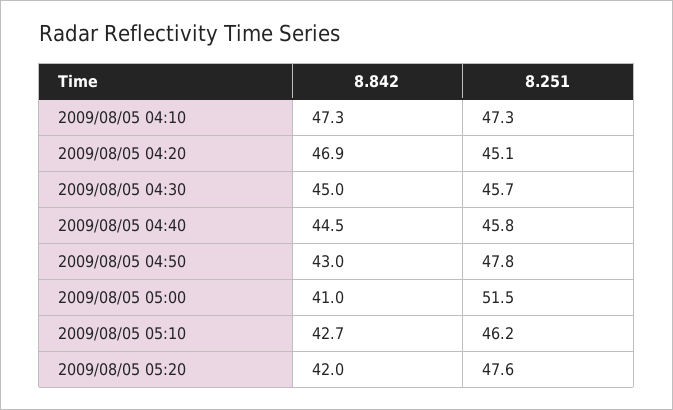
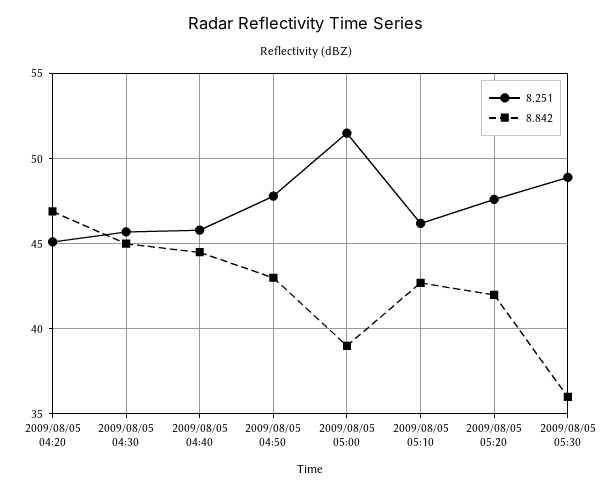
8.842, 2009/08/05 04:10: 47.3 -> none
8.251, 2009/08/05 04:10: 47.3 -> none
8.842, 2009/08/05 05:00: 41 -> 39
8.251, 2009/08/05 05:30: none -> 49
8.842, 2009/08/05 05:30: none -> 36

